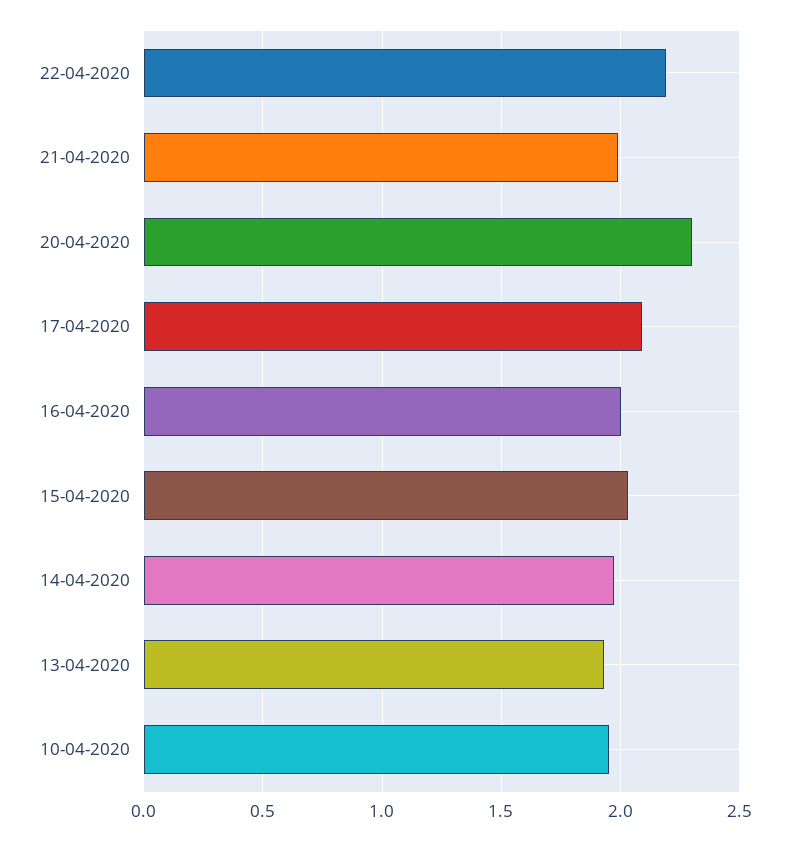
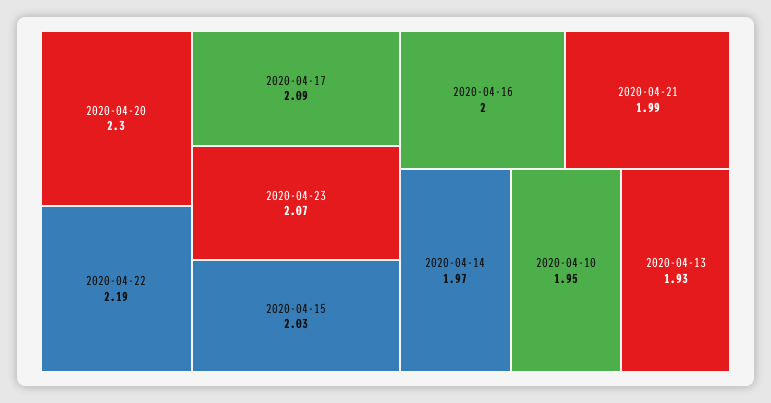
2020-04-23: none -> 2.07

